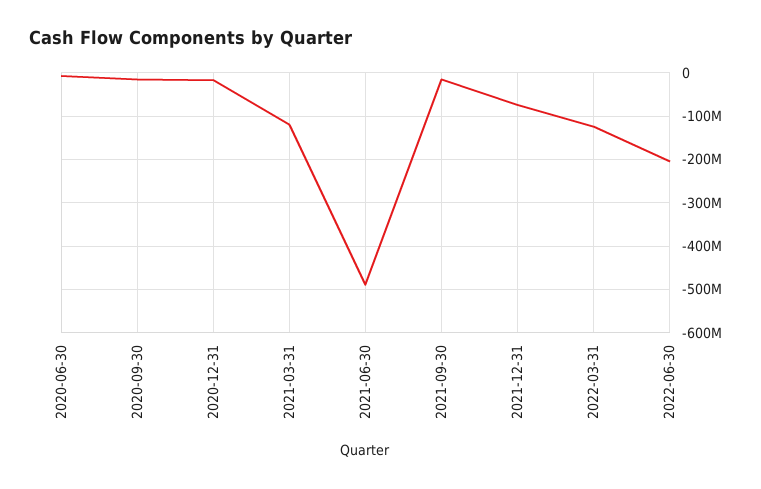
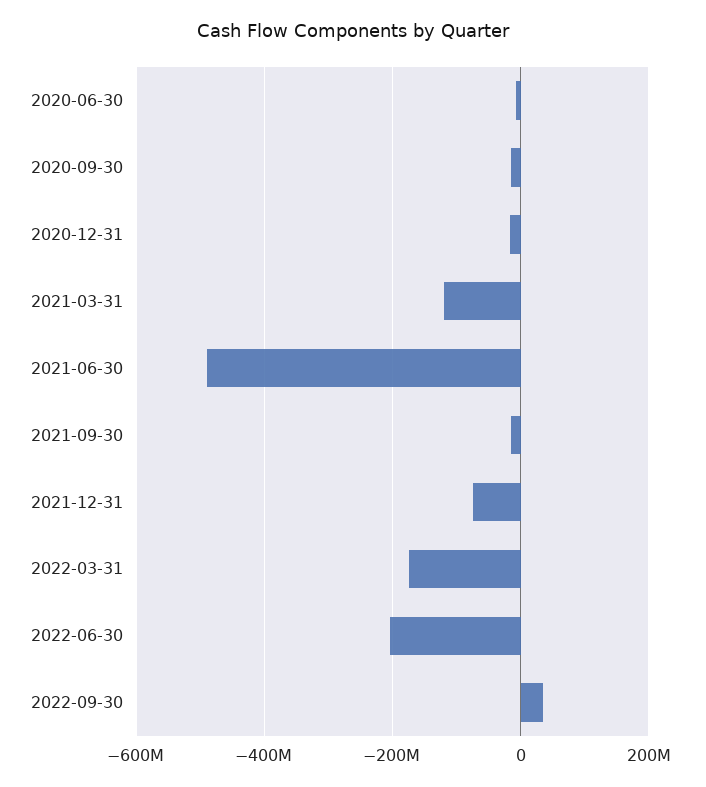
2022-03-31: -120000000 -> -180000000
2022-09-30: none -> 40000000

